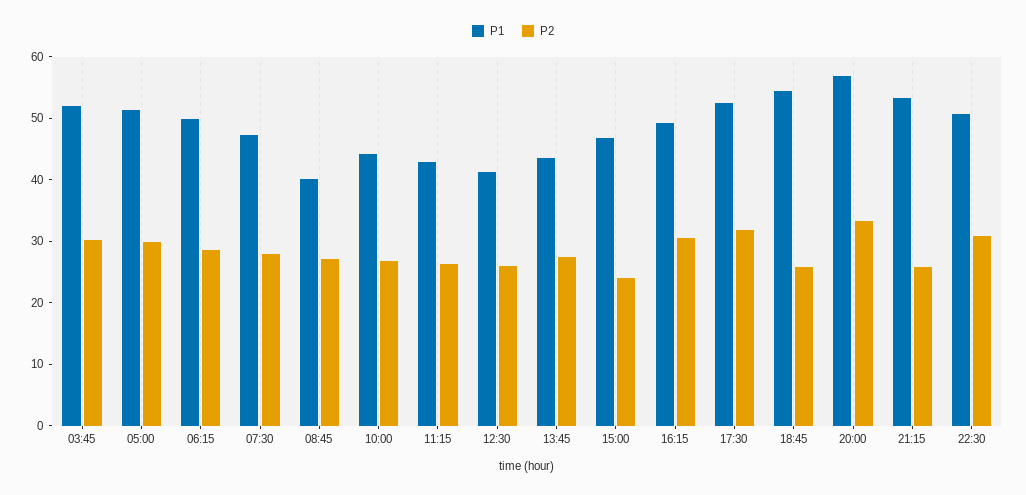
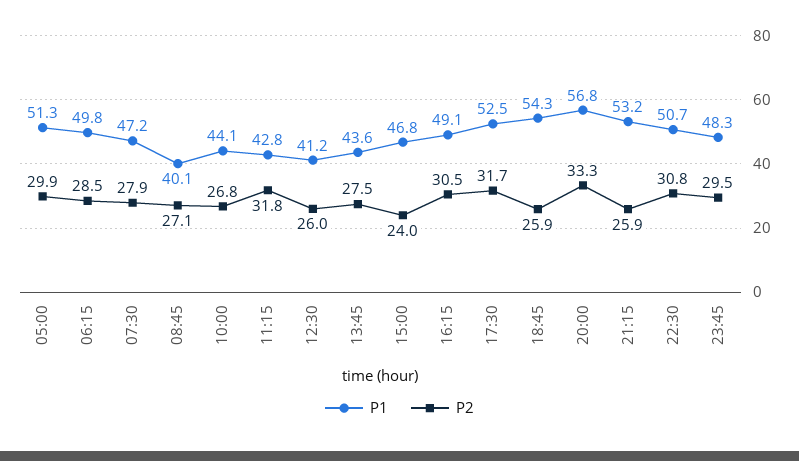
P1, 03:45: 52 -> none
P2, 03:45: 30 -> none
P2, 11:15: 26 -> 31.8
P1, 23:45: none -> 48.3
P2, 23:45: none -> 29.5

